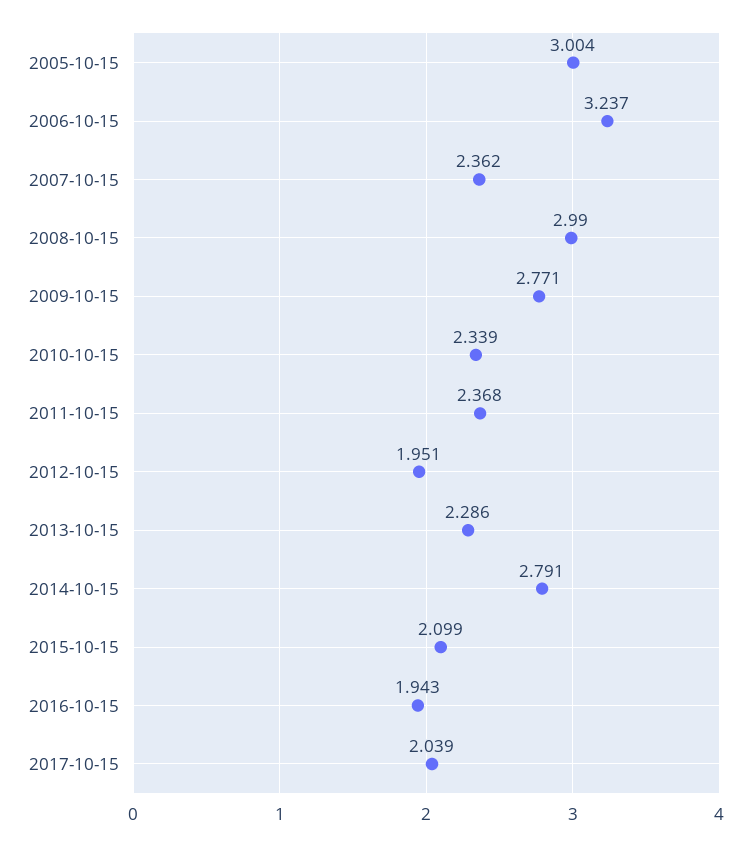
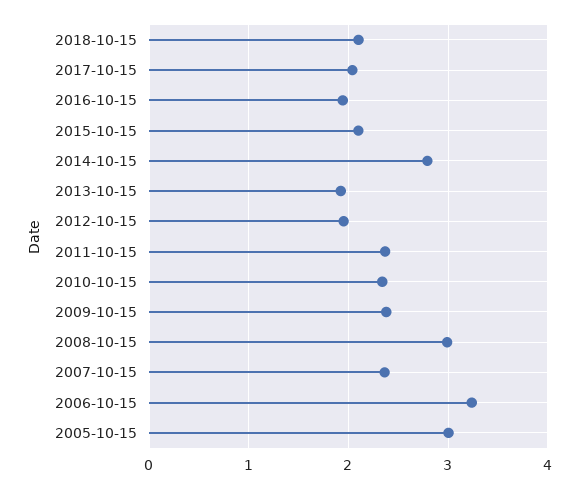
2009-10-15: 2.771 -> 2.4
2013-10-15: 2.286 -> 1.9
2018-10-15: none -> 2.1

